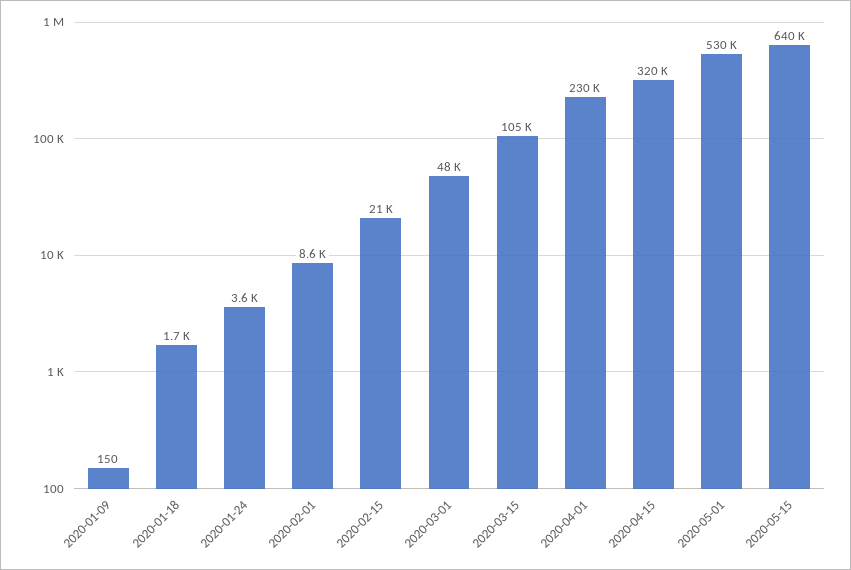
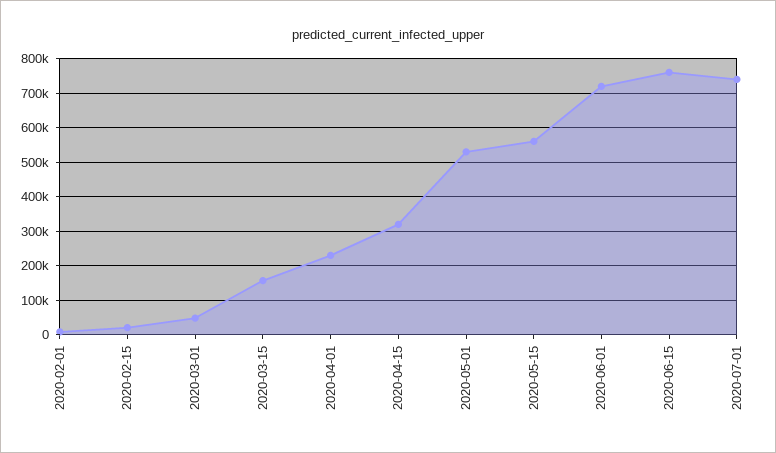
2020-01-09: 150 -> none
2020-01-18: 1700 -> none
2020-01-24: 3600 -> none
2020-03-15: 105000 -> 160000
2020-05-15: 640000 -> 560000
2020-06-01: none -> 720000
2020-06-15: none -> 760000
2020-07-01: none -> 740000

